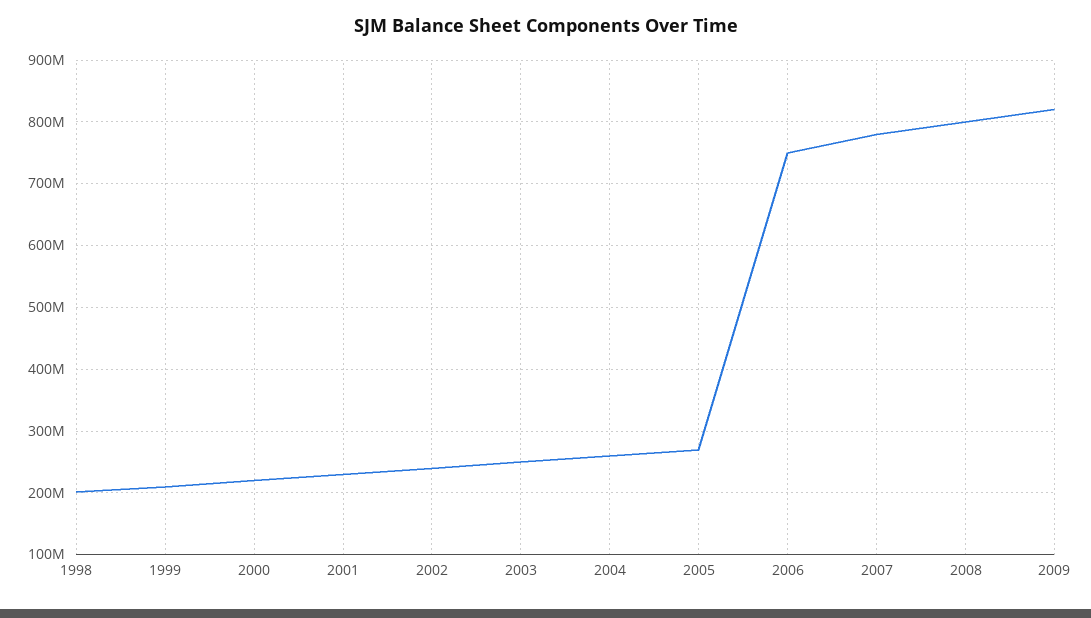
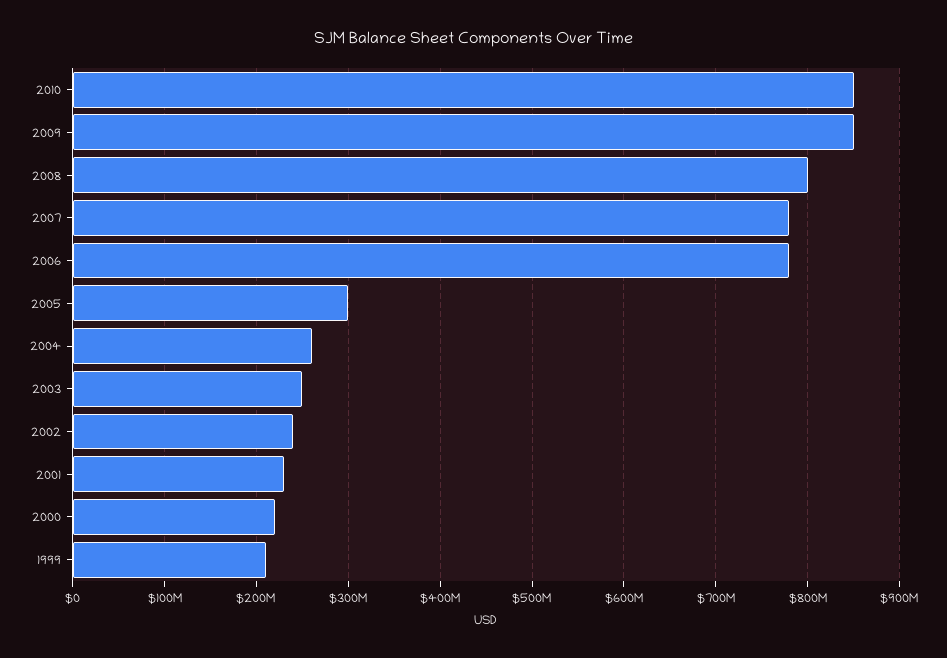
1998: 200000000 -> none
2005: 270000000 -> 300000000
2006: 750000000 -> 780000000
2009: 820000000 -> 850000000
2010: none -> 850000000

